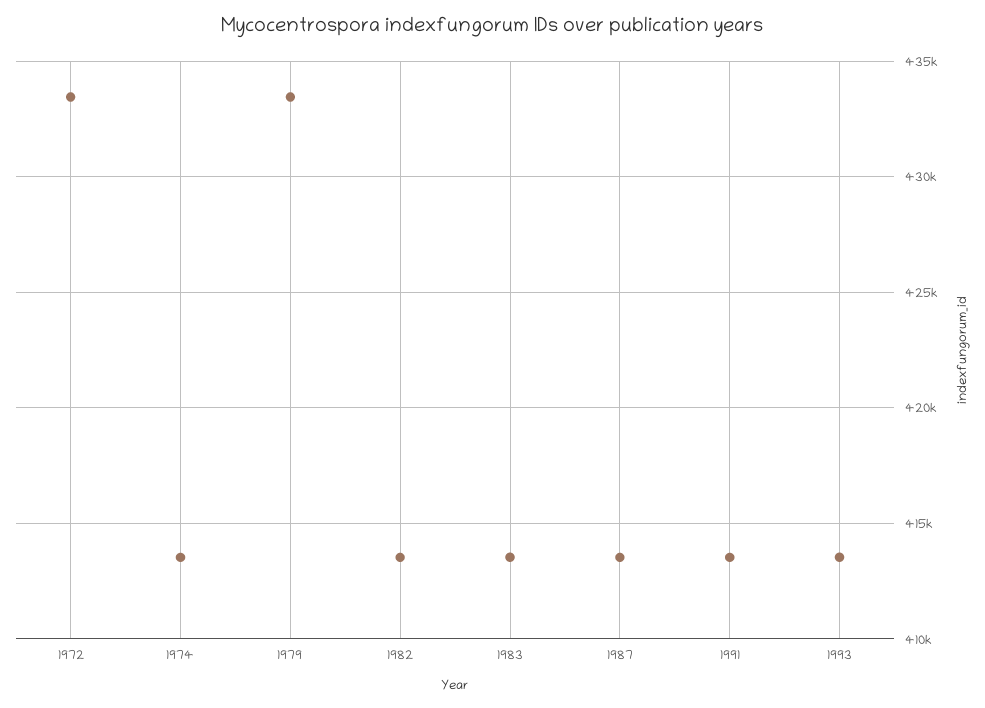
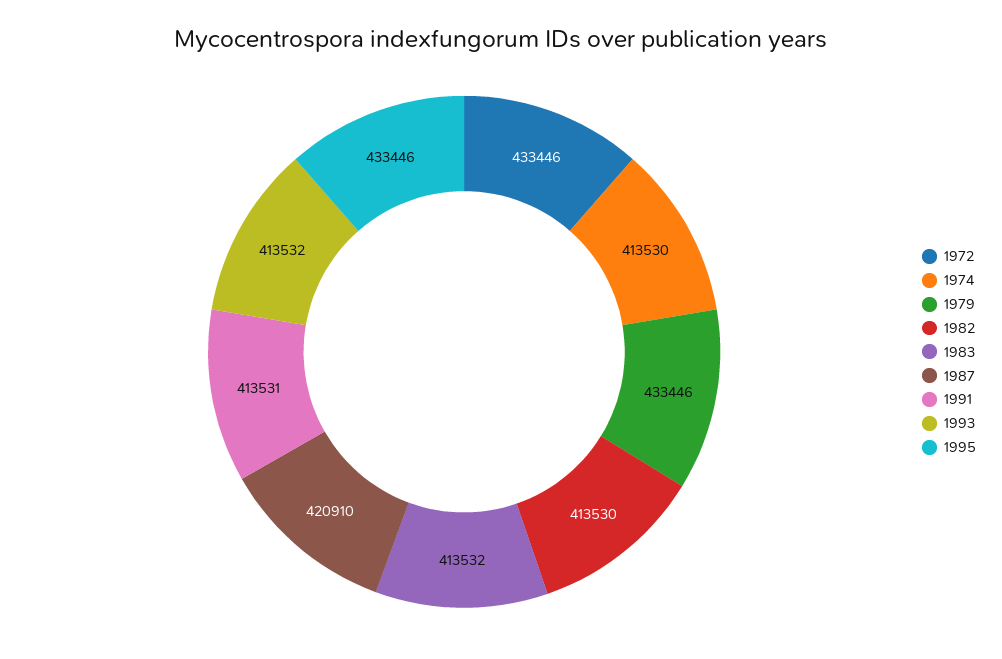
1987: 413500 -> 420910
1995: none -> 433446

